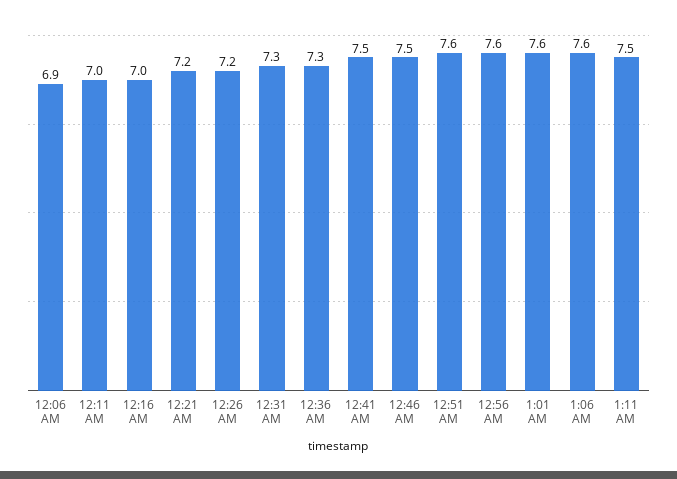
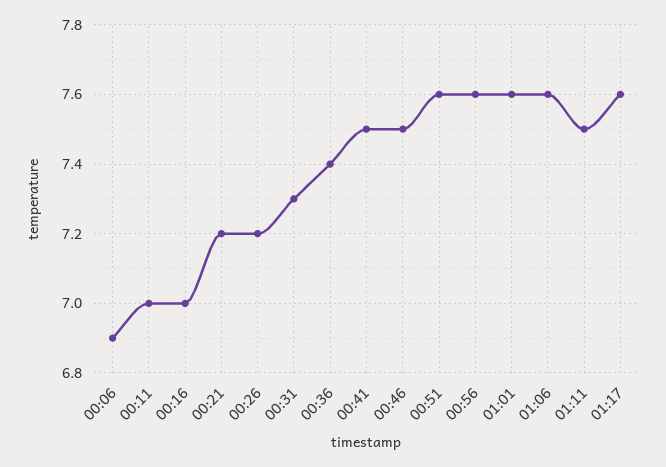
12:36 AM: 7.3 -> 7.4
01:17: none -> 7.6

